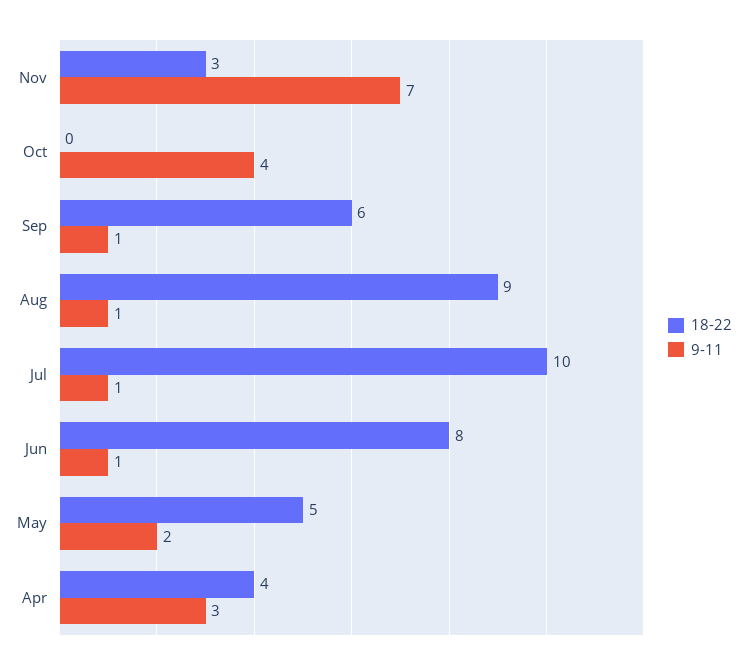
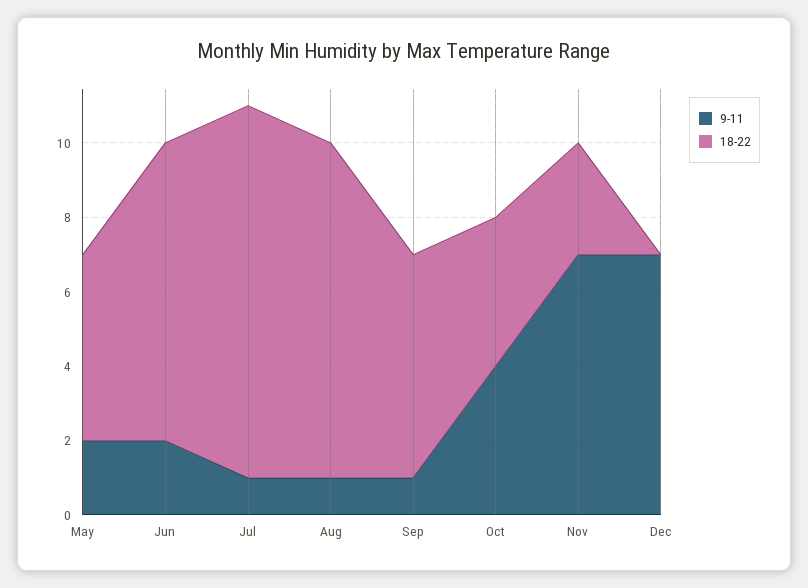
18-22, Oct: 0 -> 4
9-11, Jun: 1 -> 2
18-22, Apr: 4 -> none
9-11, Apr: 3 -> none
9-11, Dec: none -> 7
18-22, Dec: none -> 0

